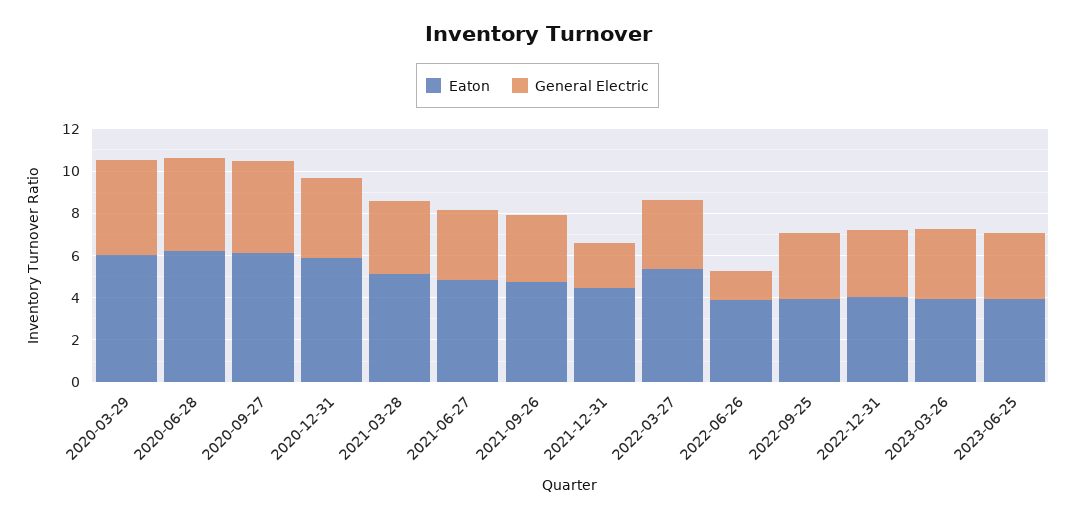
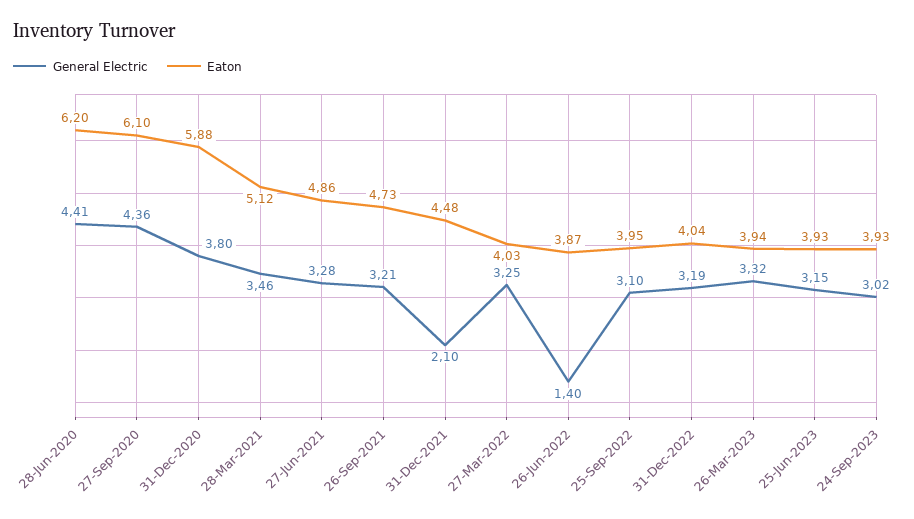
Eaton, 2020-03-29: 6 -> none
General Electric, 2020-03-29: 4.5 -> none
Eaton, 2022-03-27: 5.5 -> 4.03
General Electric, 24-Sep-2023: none -> 3.02
Eaton, 24-Sep-2023: none -> 3.93

